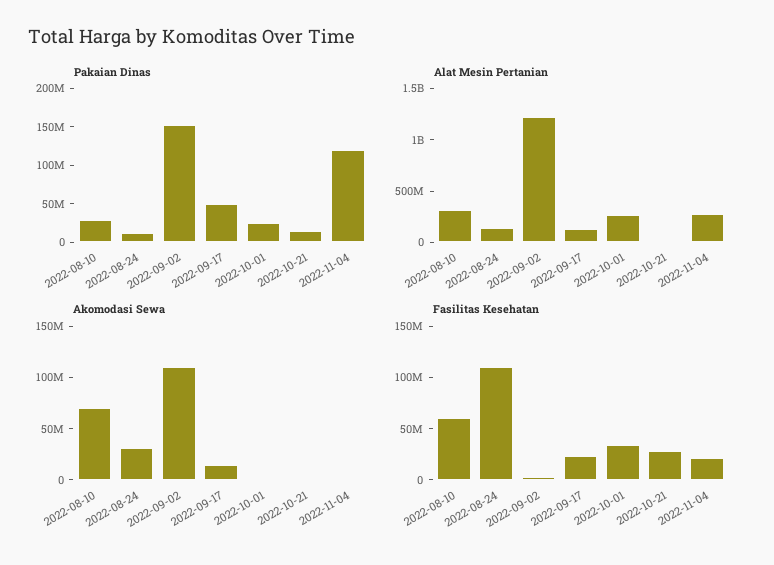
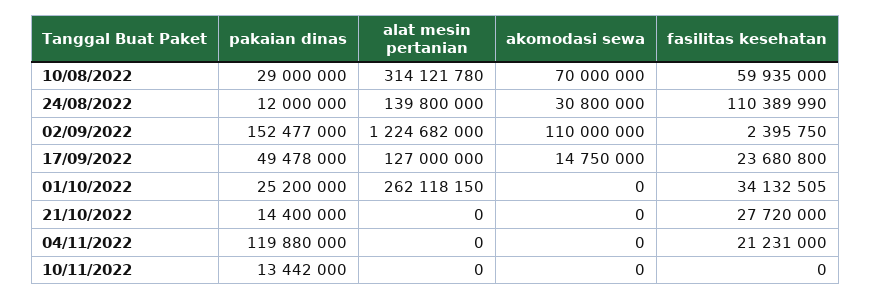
Alat Mesin Pertanian, 2022-11-04: 300000000 -> 0
Pakaian Dinas, 10/11/2022: none -> 13442000
Alat Mesin Pertanian, 10/11/2022: none -> 0
Akomodasi Sewa, 10/11/2022: none -> 0
Fasilitas Kesehatan, 10/11/2022: none -> 0

